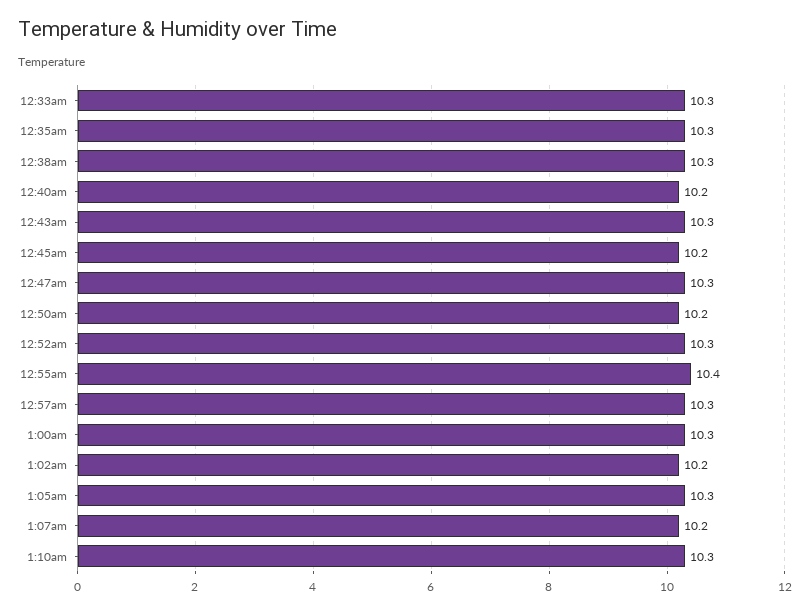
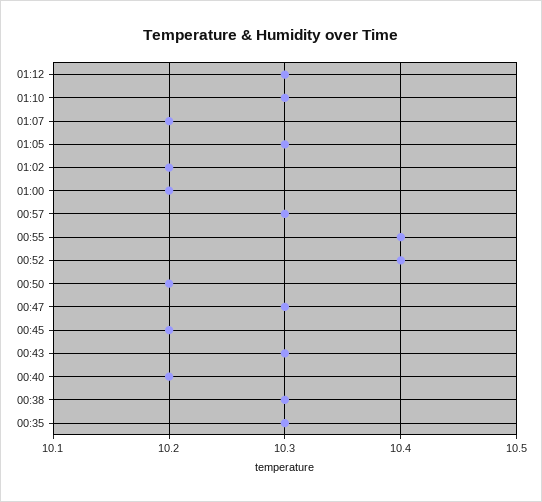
12:33am: 10.3 -> none
12:52am: 10.3 -> 10.4
1:00am: 10.3 -> 10.2
01:12: none -> 10.3

